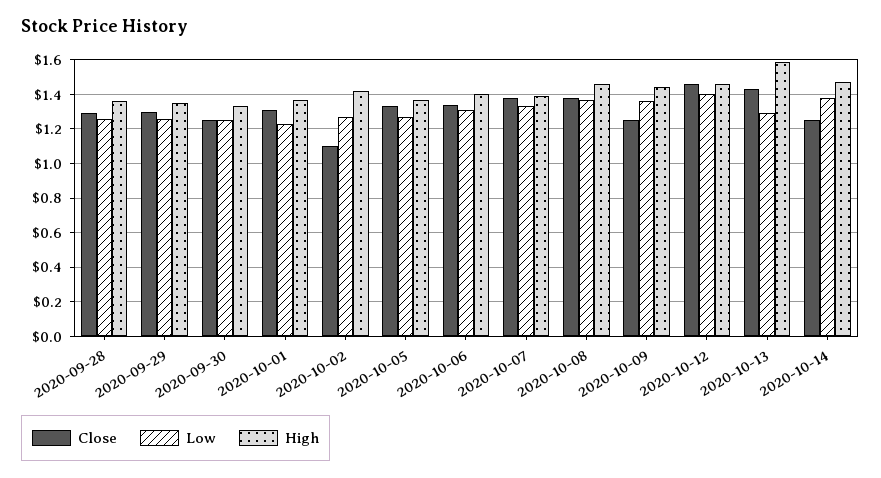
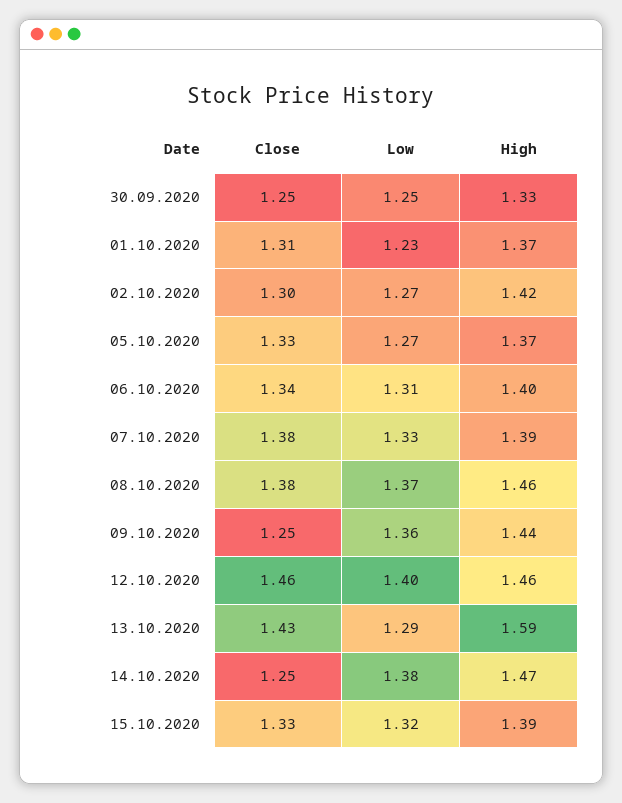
Close, 2020-09-28: 1.3 -> none
Low, 2020-09-28: 1.25 -> none
High, 2020-09-28: 1.35 -> none
Close, 2020-09-29: 1.3 -> none
Low, 2020-09-29: 1.25 -> none
High, 2020-09-29: 1.35 -> none
Close, 2020-10-02: 1.1 -> 1.3
Close, 15.10.2020: none -> 1.33
Low, 15.10.2020: none -> 1.32
High, 15.10.2020: none -> 1.39

